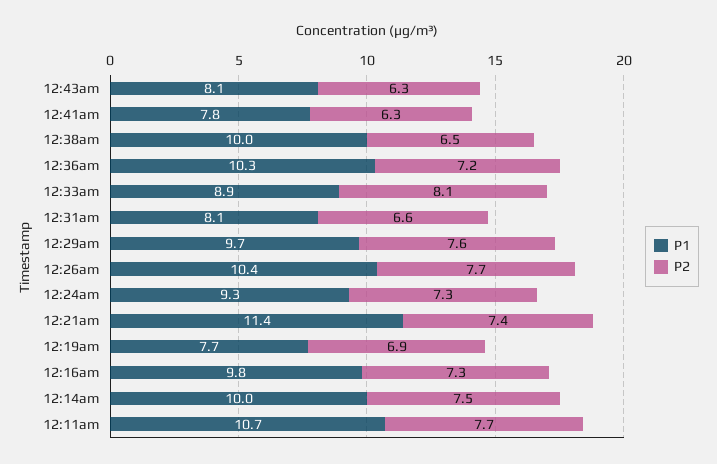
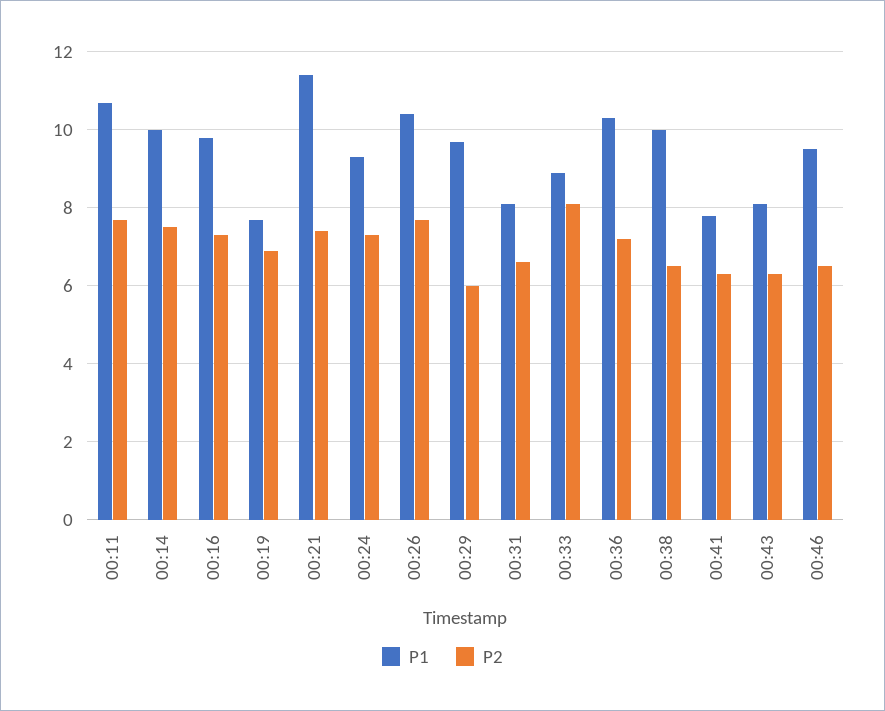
P2, 12:29am: 7.6 -> 6
P1, 00:46: none -> 9.5
P2, 00:46: none -> 6.5

